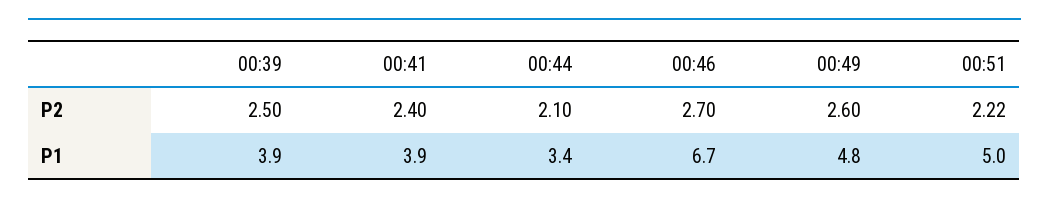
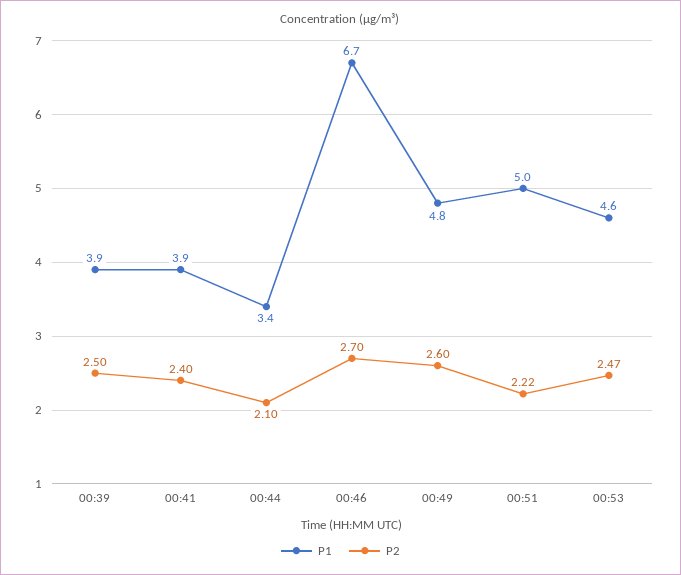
P1, 00:53: none -> 4.6
P2, 00:53: none -> 2.47

